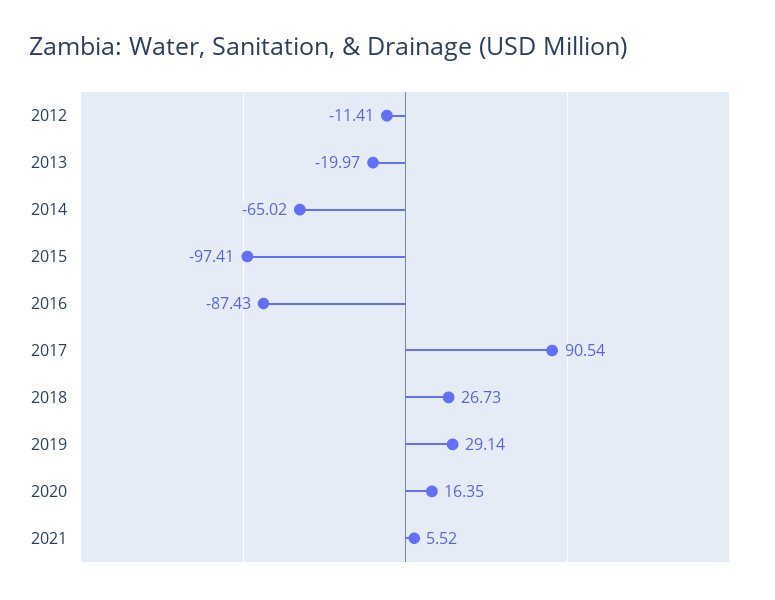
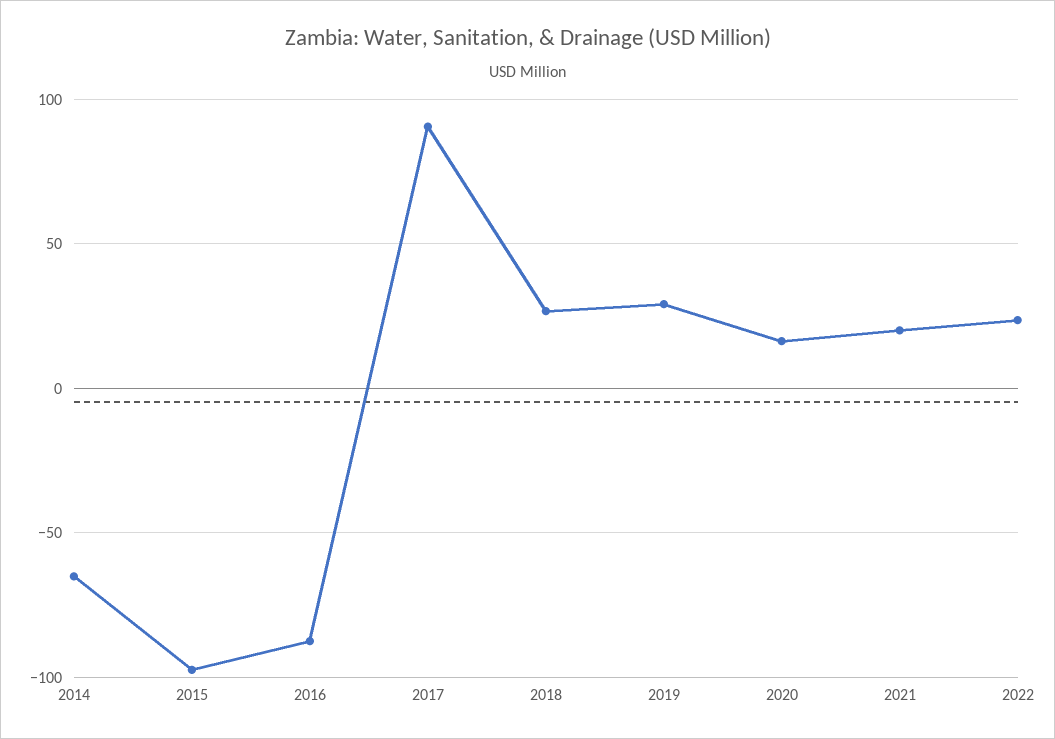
2012: -11.41 -> none
2013: -19.97 -> none
2021: 5.52 -> 20
2022: none -> 25

